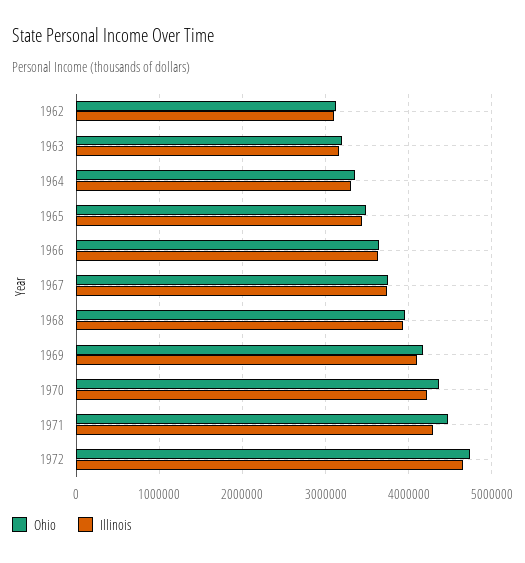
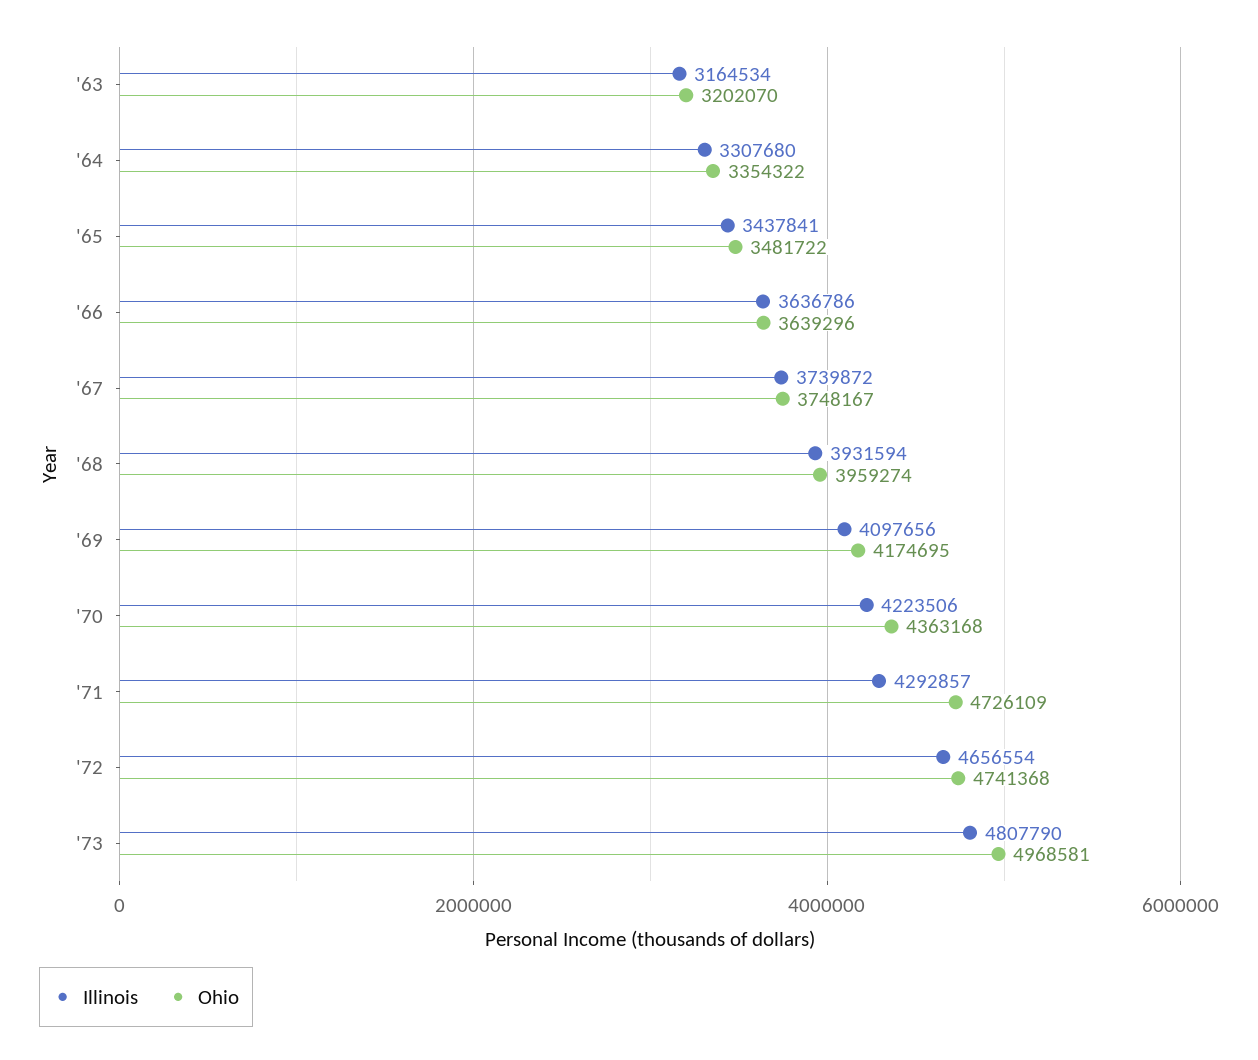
Ohio, 1962: 3100000 -> none
Illinois, 1962: 3100000 -> none
Ohio, 1971: 4500000 -> 4726109
Illinois, '73: none -> 4807790
Ohio, '73: none -> 4968581

